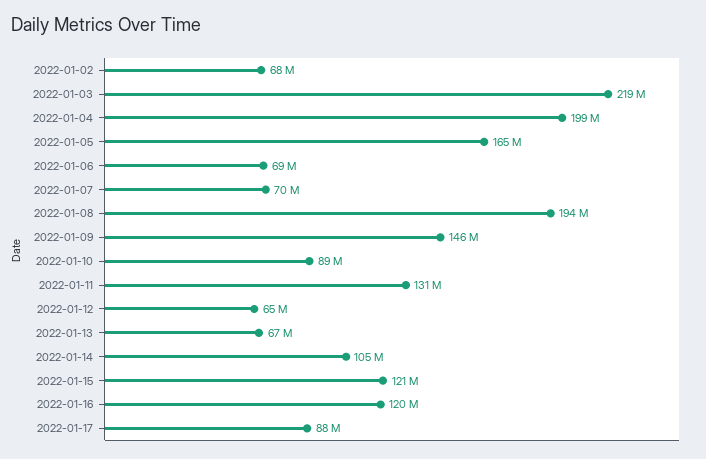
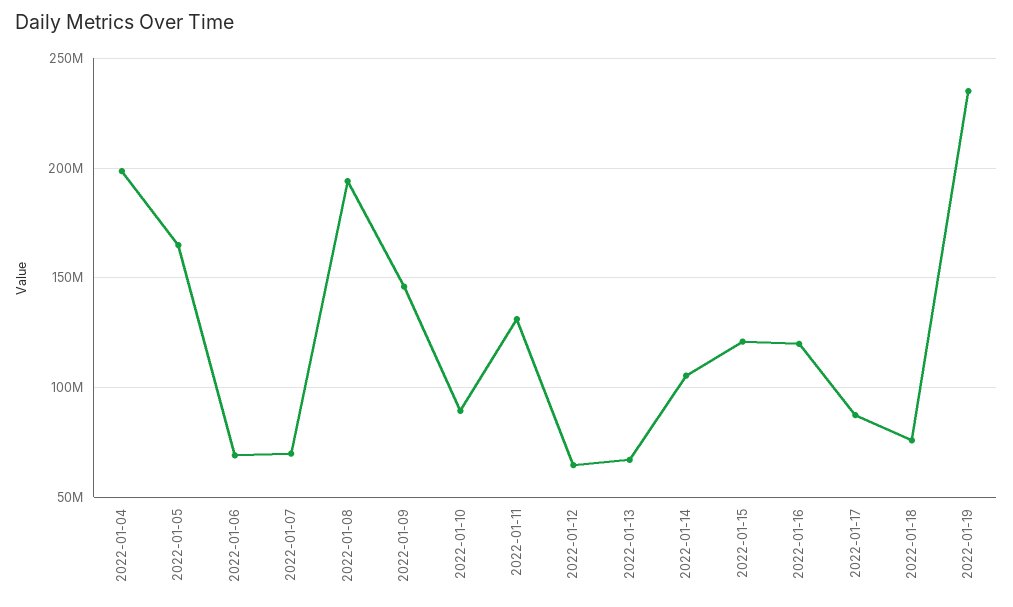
2022-01-02: 68000000 -> none
2022-01-03: 219000000 -> none
2022-01-18: none -> 75000000
2022-01-19: none -> 235000000

